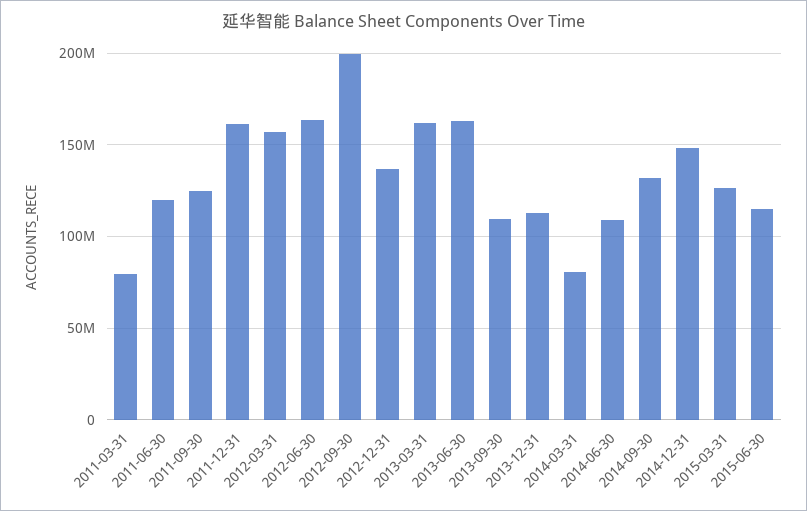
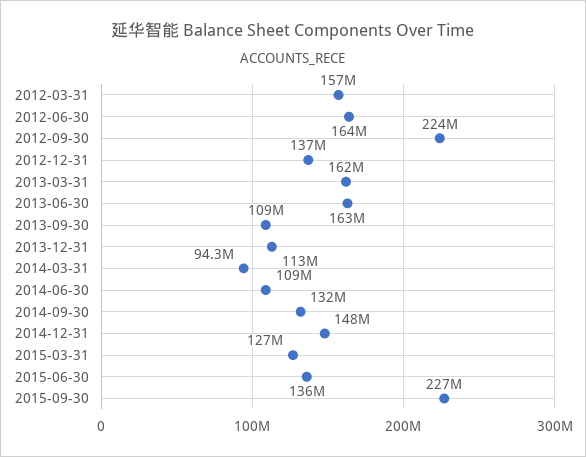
2011-03-31: 80000000 -> none
2011-06-30: 120000000 -> none
2011-09-30: 125000000 -> none
2011-12-31: 160000000 -> none
2012-09-30: 200000000 -> 224000000
2014-03-31: 80000000 -> 94300000
2015-06-30: 115000000 -> 136000000
2015-09-30: none -> 227000000

